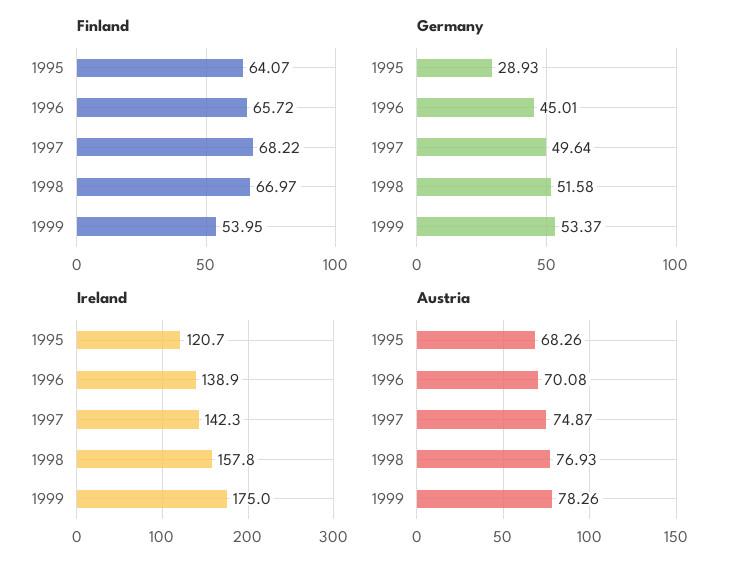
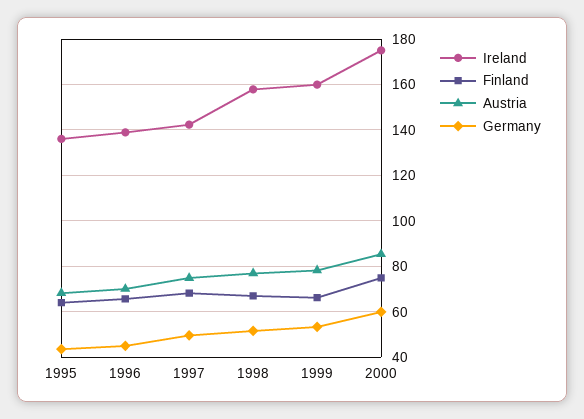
Finland, 1999: 53.95 -> 65
Germany, 1995: 28.93 -> 45
Ireland, 1995: 120.7 -> 135
Ireland, 1999: 175 -> 160
Ireland, 2000: none -> 175
Finland, 2000: none -> 75
Austria, 2000: none -> 85
Germany, 2000: none -> 60

